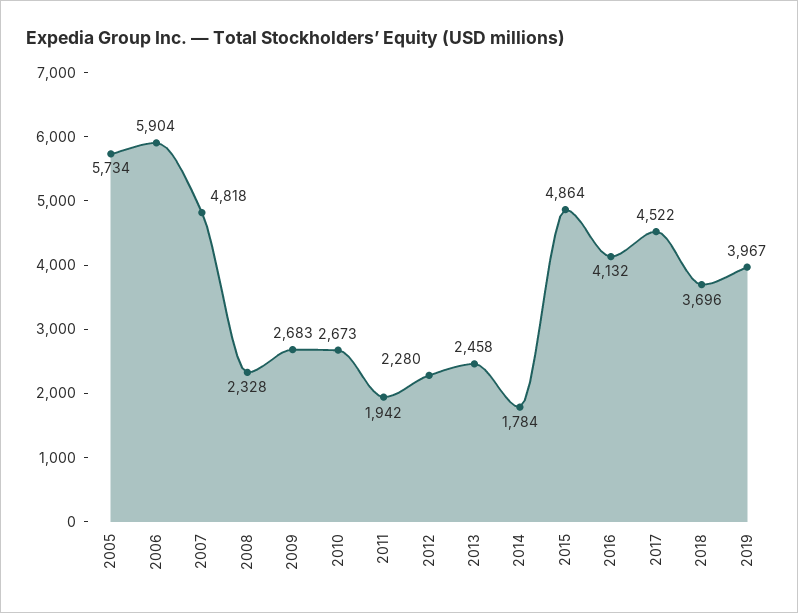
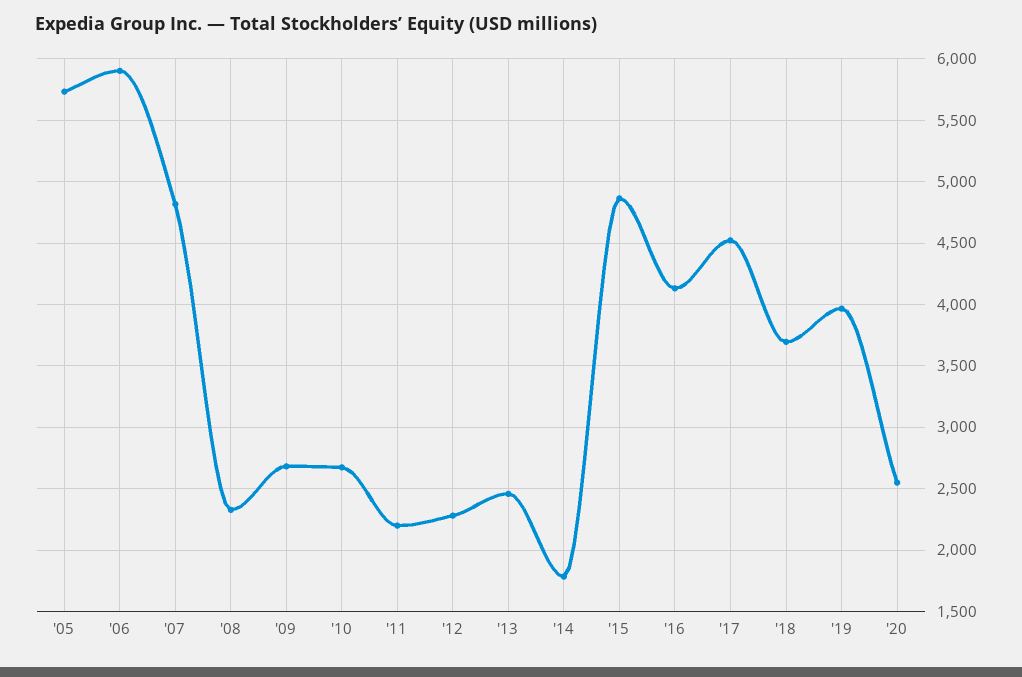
2011: 1942 -> 2200
'20: none -> 2550

